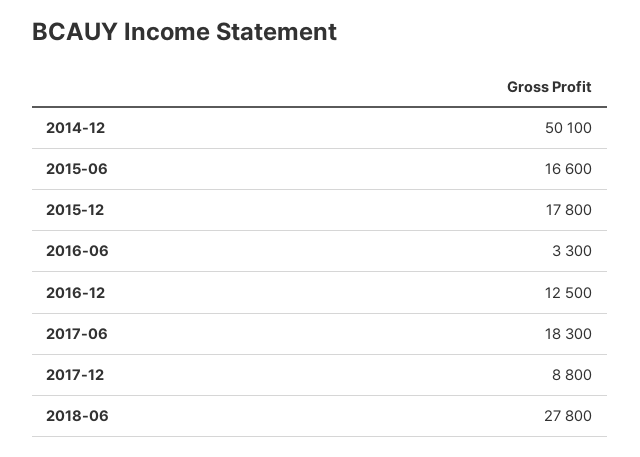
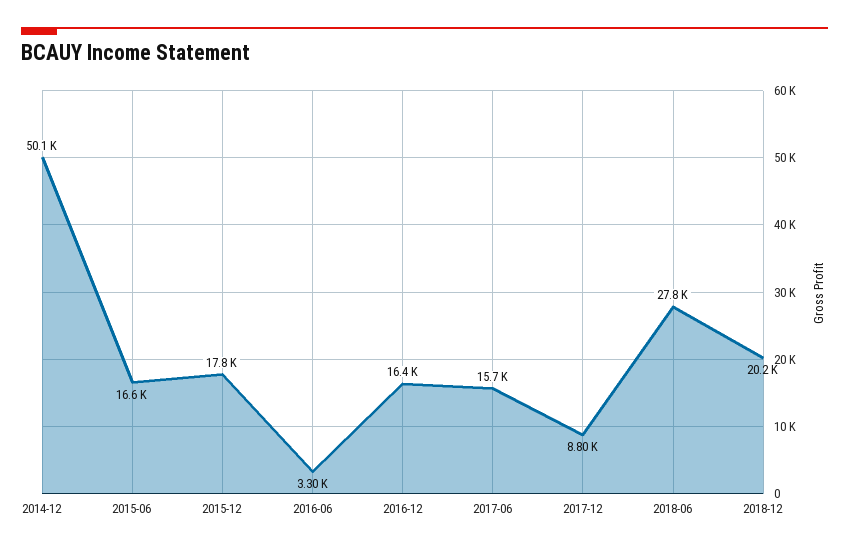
2016-12: 12500 -> 16400
2017-06: 18300 -> 15700
2018-12: none -> 20200

